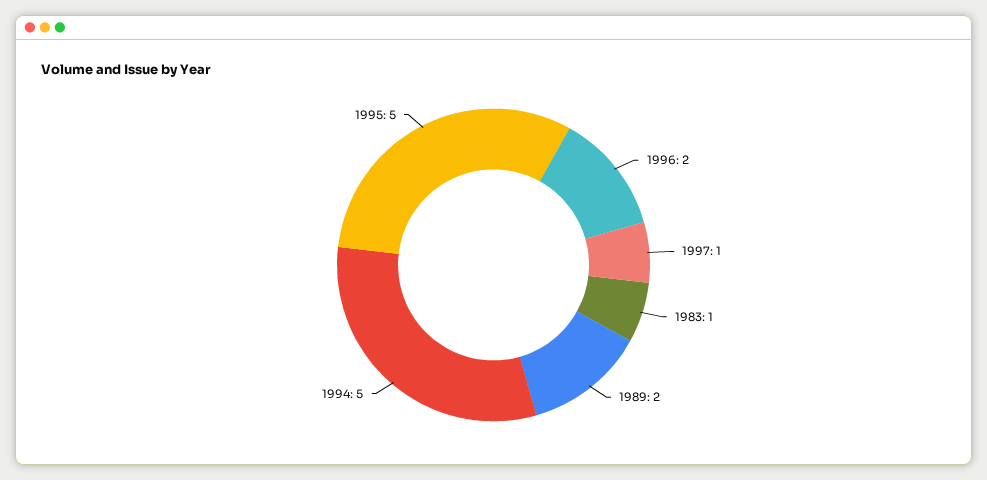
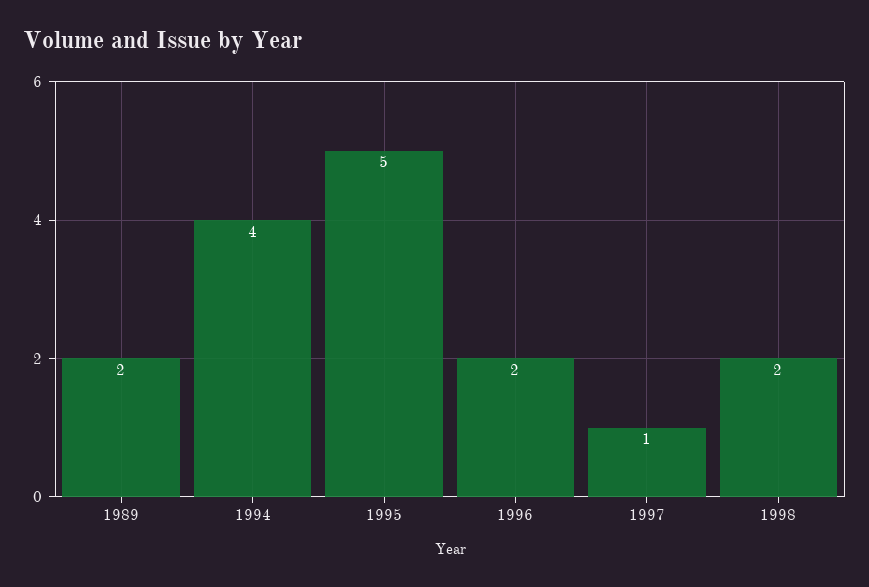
1983: 1 -> none
1994: 5 -> 4
1998: none -> 2

